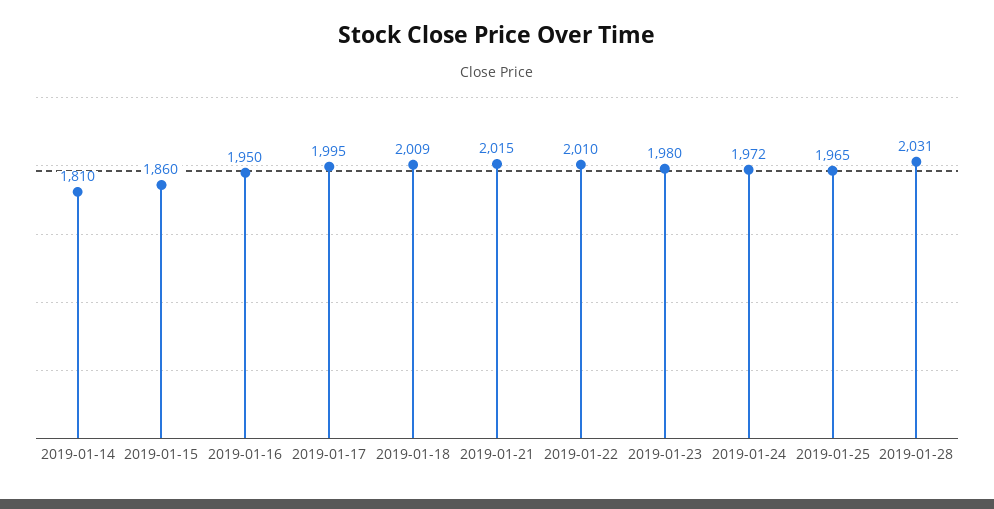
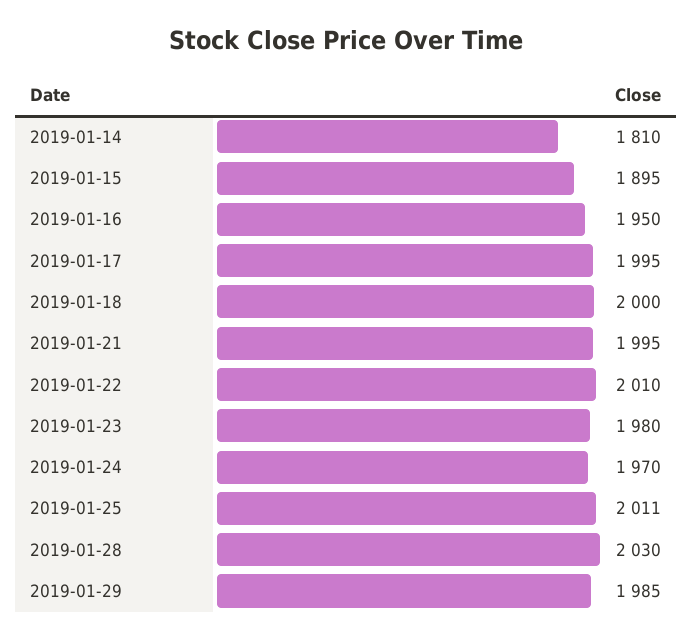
2019-01-15: 1860 -> 1895
2019-01-18: 2009 -> 2000
2019-01-21: 2015 -> 1995
2019-01-24: 1972 -> 1970
2019-01-25: 1965 -> 2011
2019-01-28: 2031 -> 2030
2019-01-29: none -> 1985

